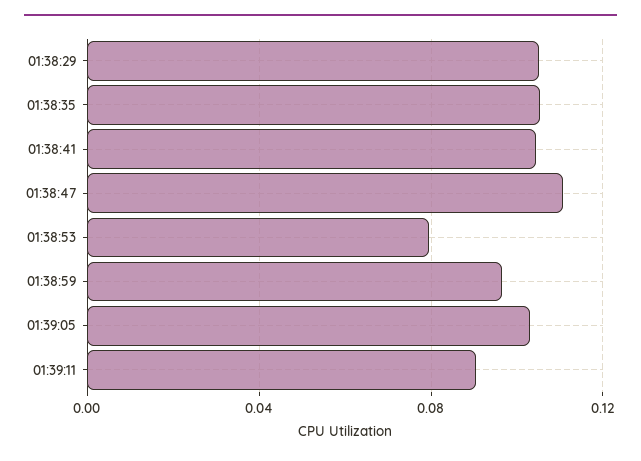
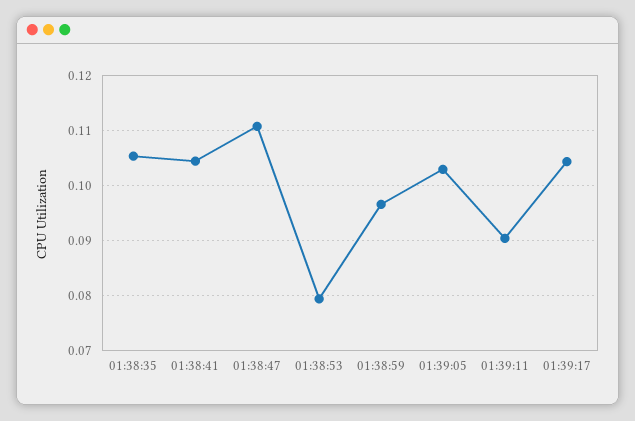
01:38:29: 0.105 -> none
01:39:17: none -> 0.104

